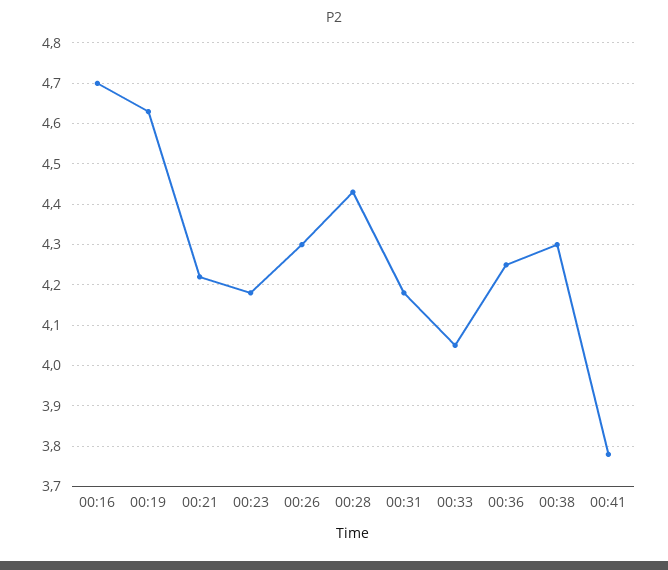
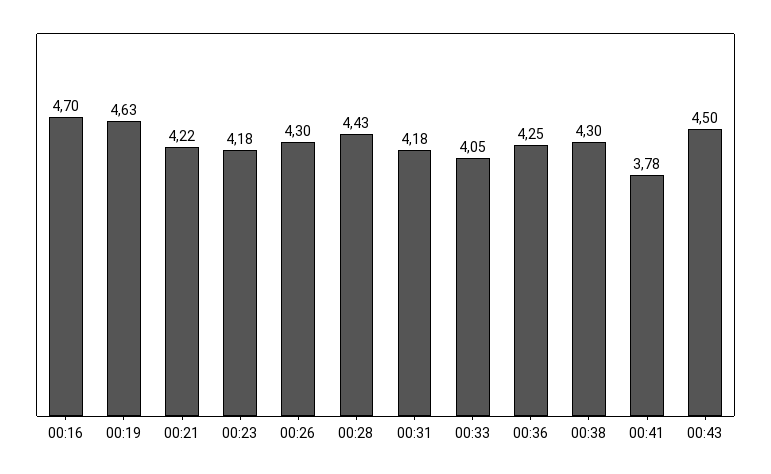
00:43: none -> 4.5

